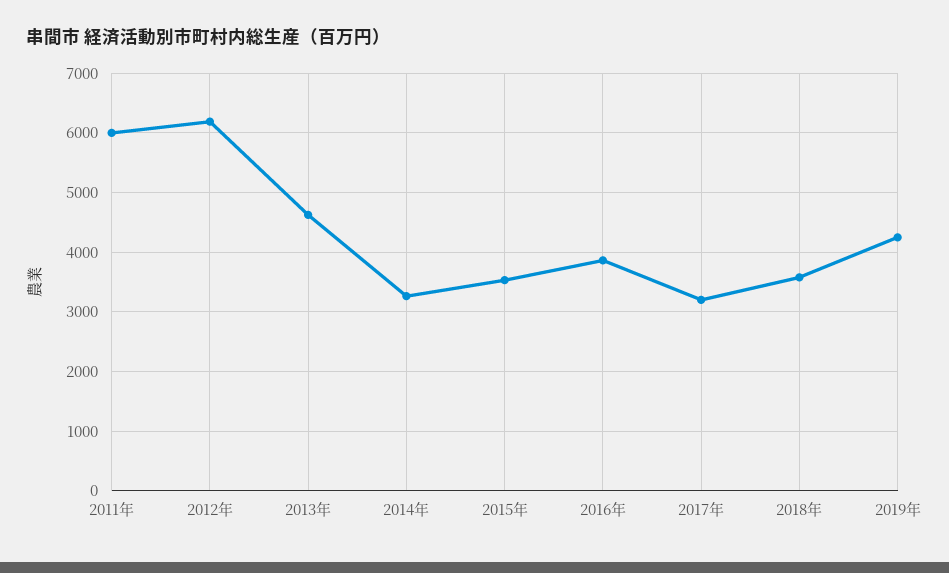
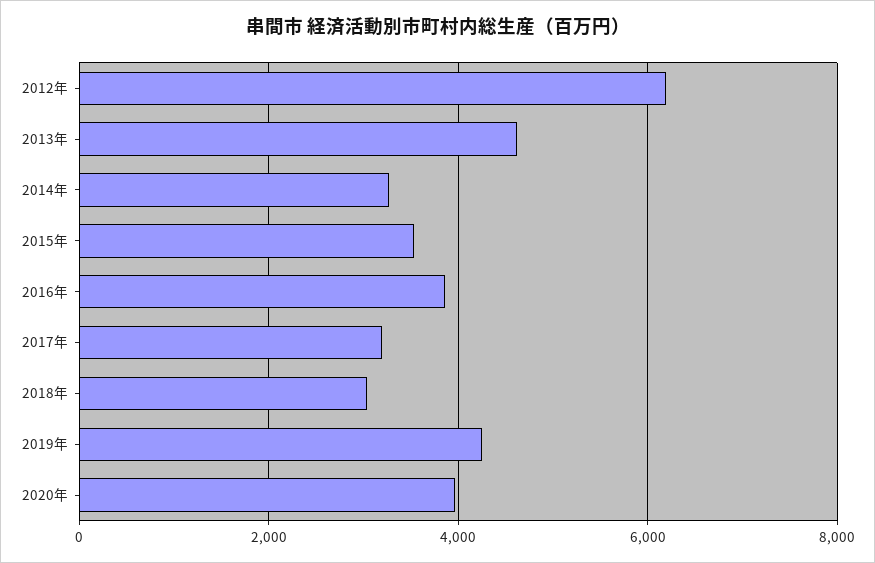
2011年: 6000 -> none
2018年: 3600 -> 3000
2020年: none -> 4000

